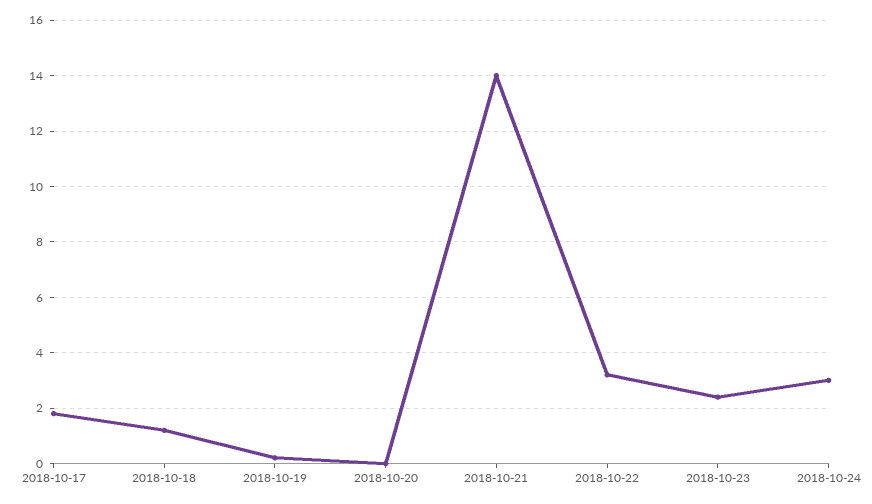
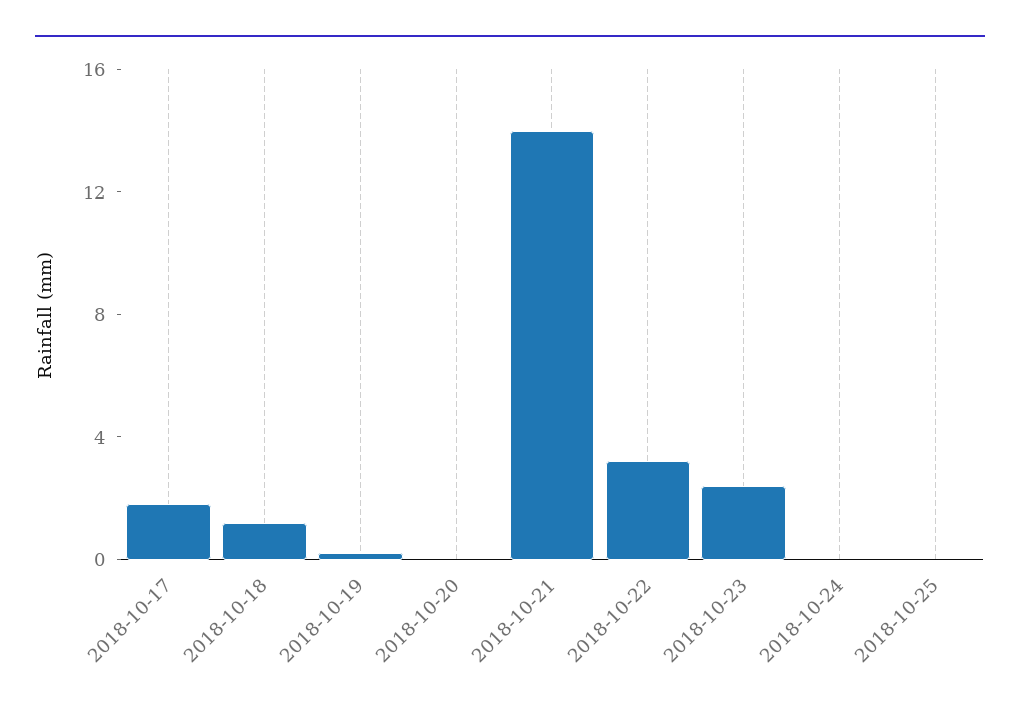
2018-10-24: 3 -> 0
2018-10-25: none -> 0

